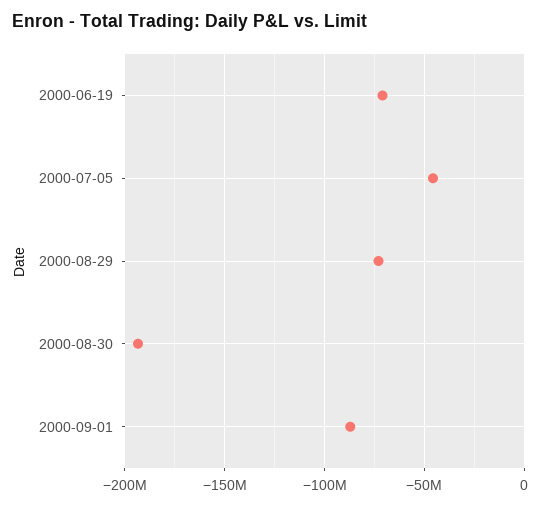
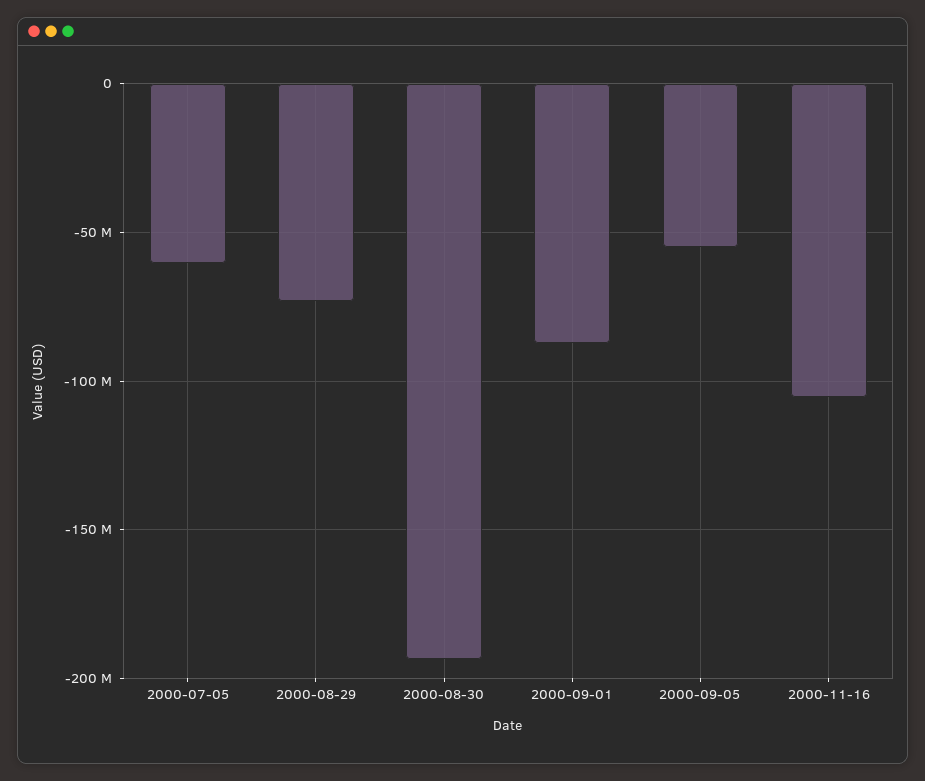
2000-06-19: -70000000 -> none
2000-07-05: -45000000 -> -60000000
2000-09-05: none -> -55000000
2000-11-16: none -> -105000000

